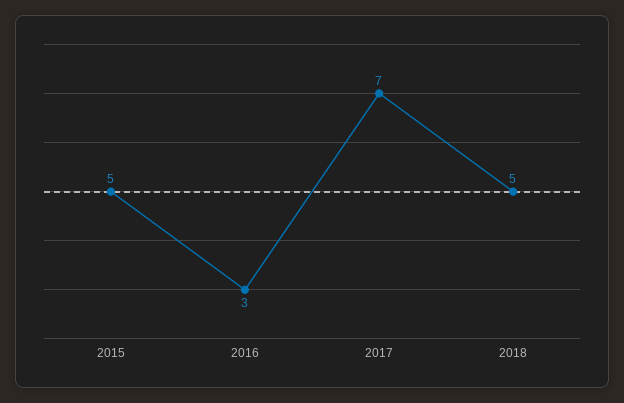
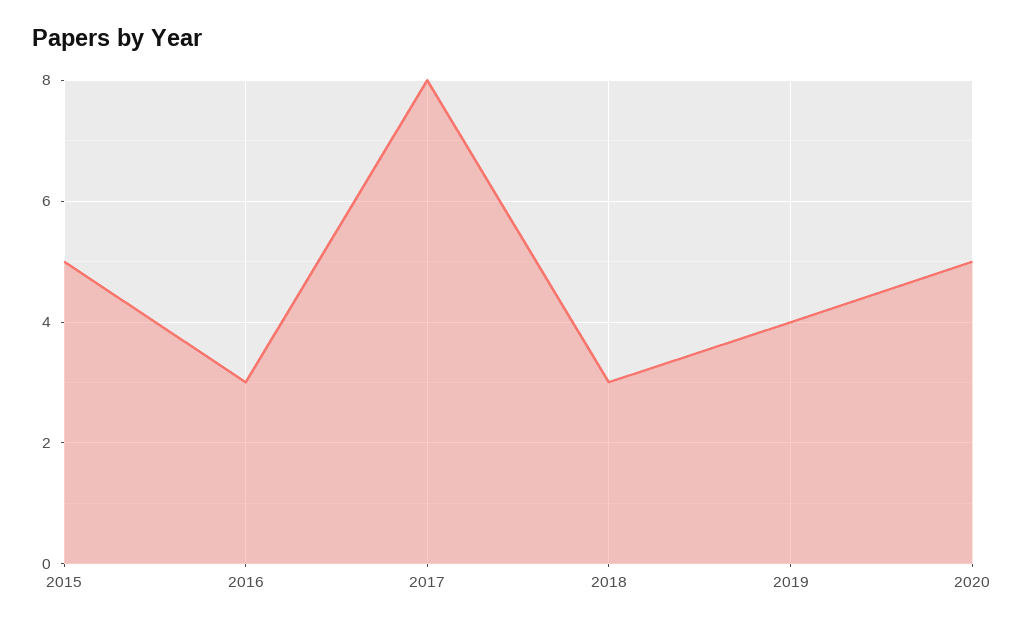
2017: 7 -> 8
2018: 5 -> 3
2019: none -> 4
2020: none -> 5

